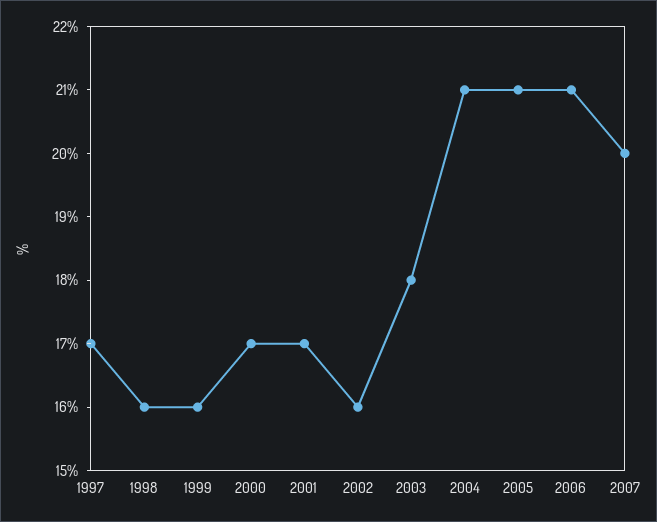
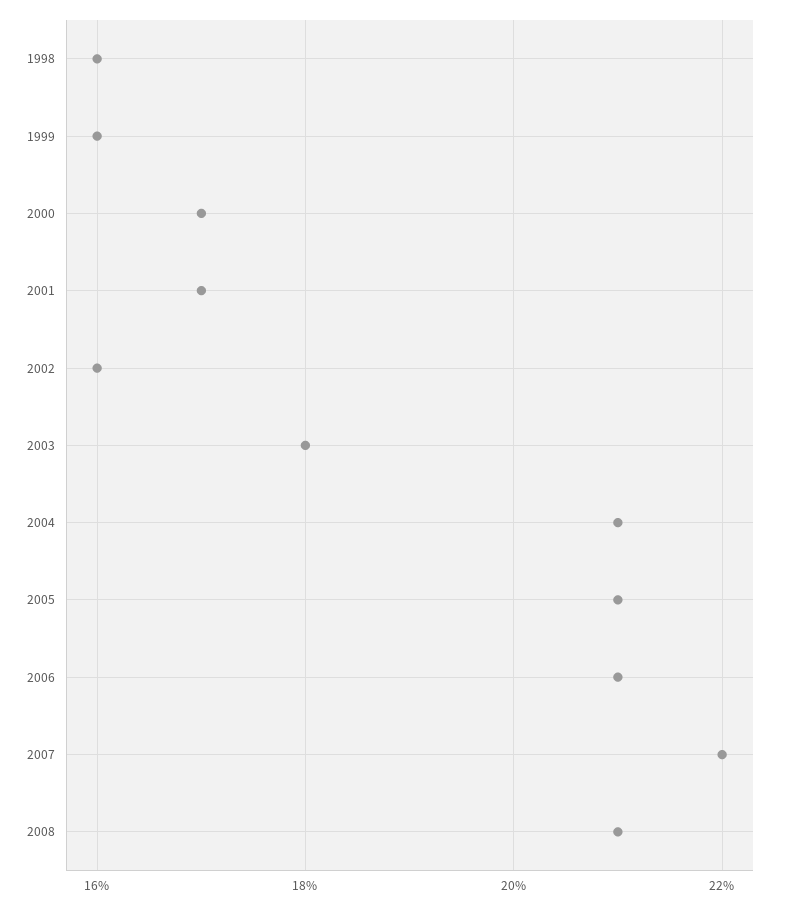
1997: 17 -> none
2007: 20 -> 22
2008: none -> 21

